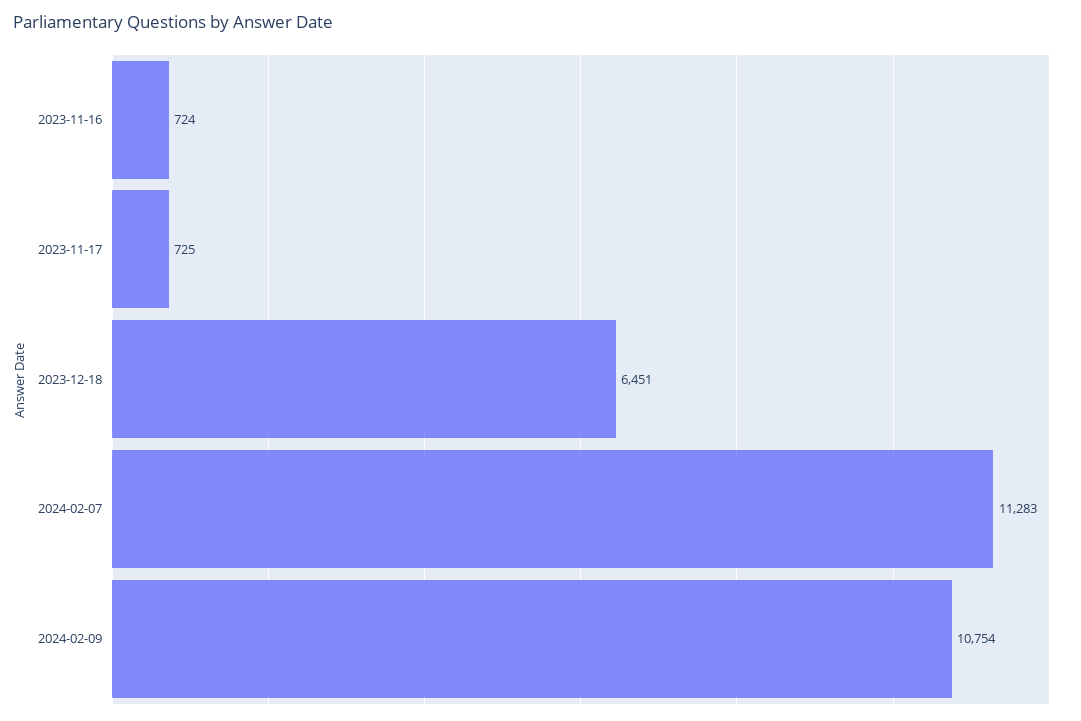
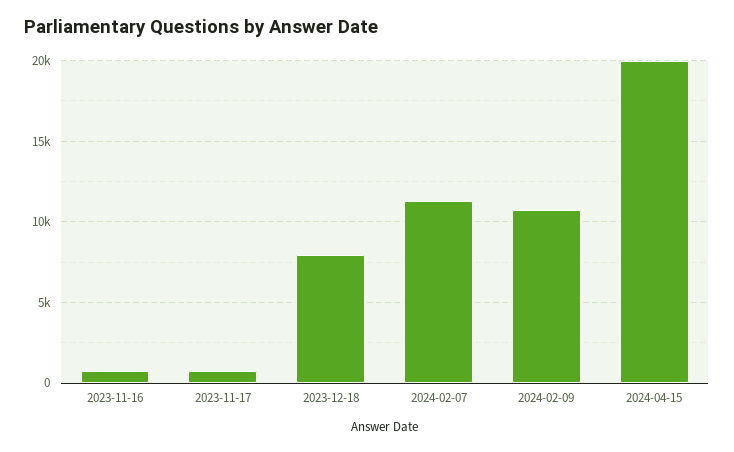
2023-12-18: 6451 -> 8000
2024-04-15: none -> 20000

